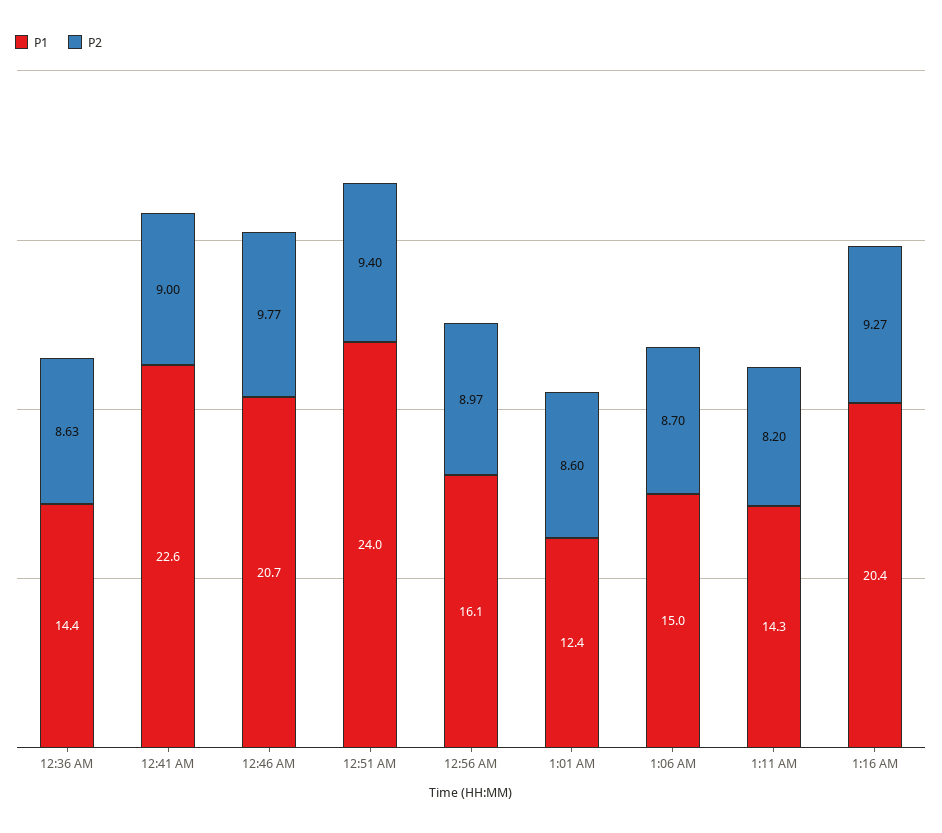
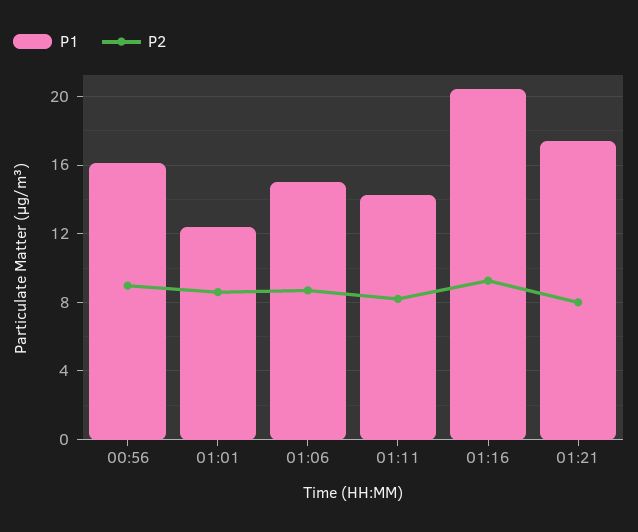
P1, 12:36 AM: 14.4 -> none
P2, 12:36 AM: 8.63 -> none
P1, 12:41 AM: 22.6 -> none
P2, 12:41 AM: 9 -> none
P1, 12:46 AM: 20.7 -> none
P2, 12:46 AM: 9.77 -> none
P1, 12:51 AM: 24 -> none
P2, 12:51 AM: 9.4 -> none
P1, 01:21: none -> 17.5
P2, 01:21: none -> 8

